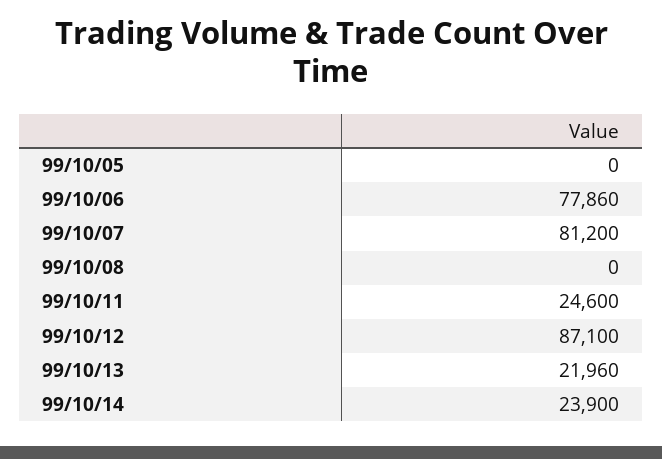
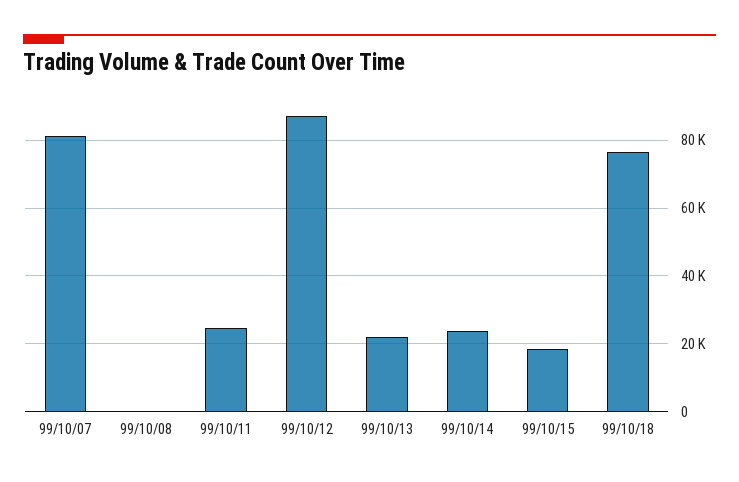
99/10/05: 0 -> none
99/10/06: 77860 -> none
99/10/15: none -> 18000
99/10/18: none -> 76000

